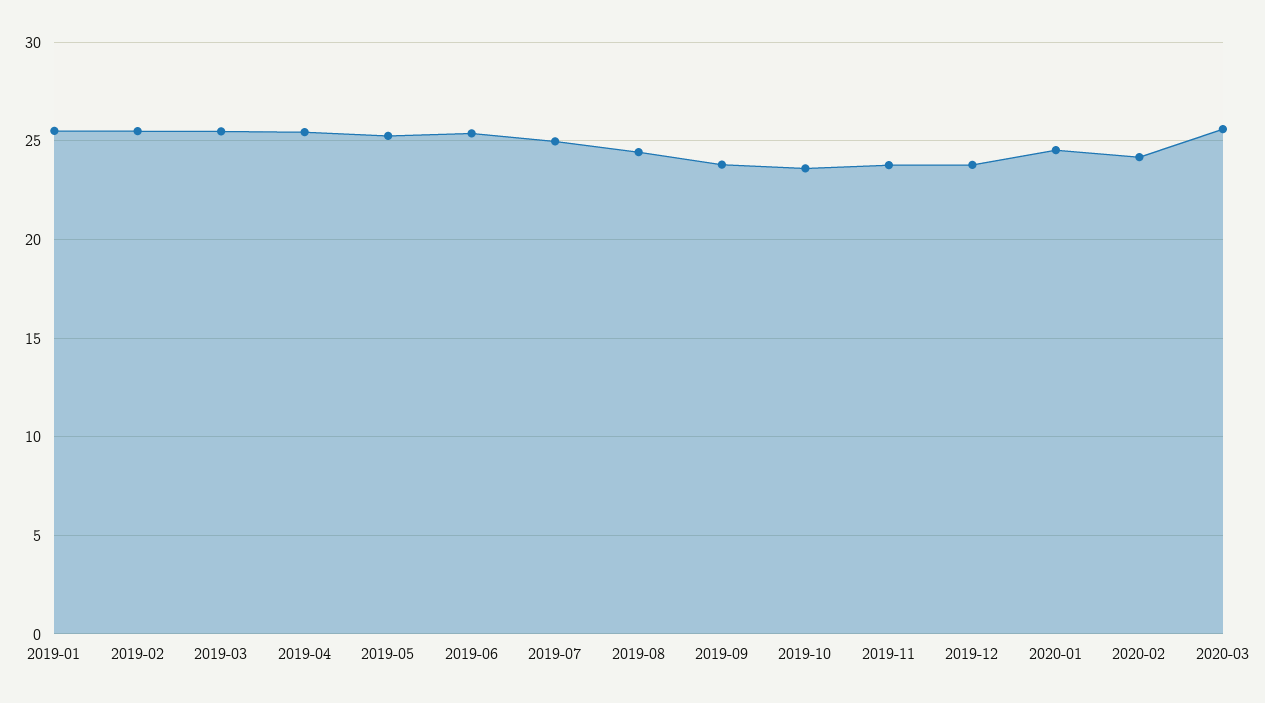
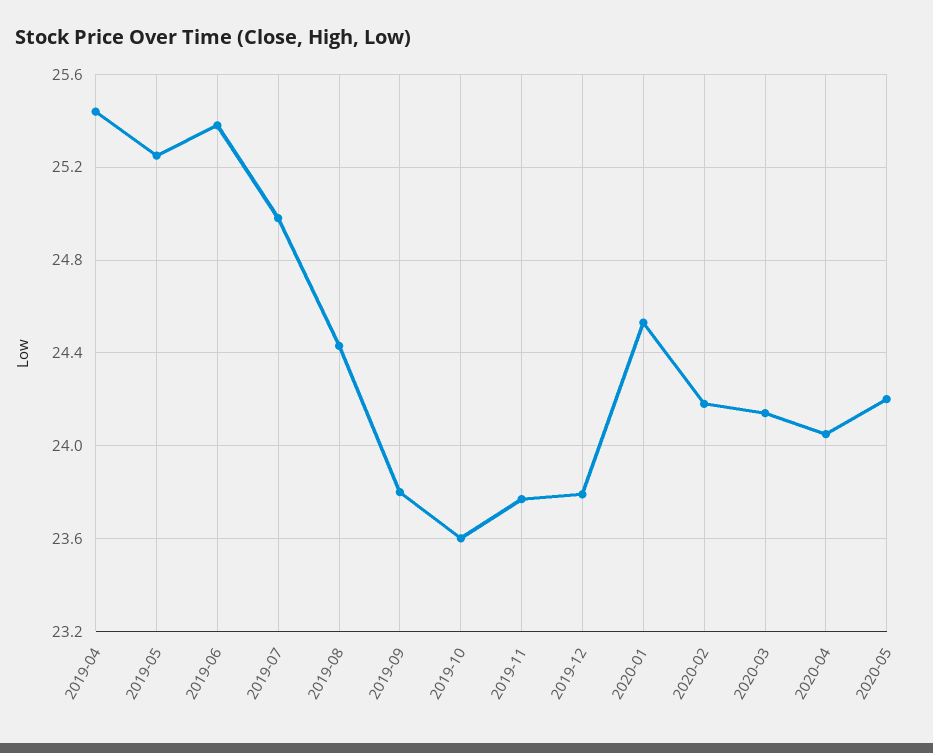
2019-01: 25.5 -> none
2019-02: 25.5 -> none
2019-03: 25.5 -> none
2020-03: 25.5 -> 24.15
2020-04: none -> 24.05
2020-05: none -> 24.2

